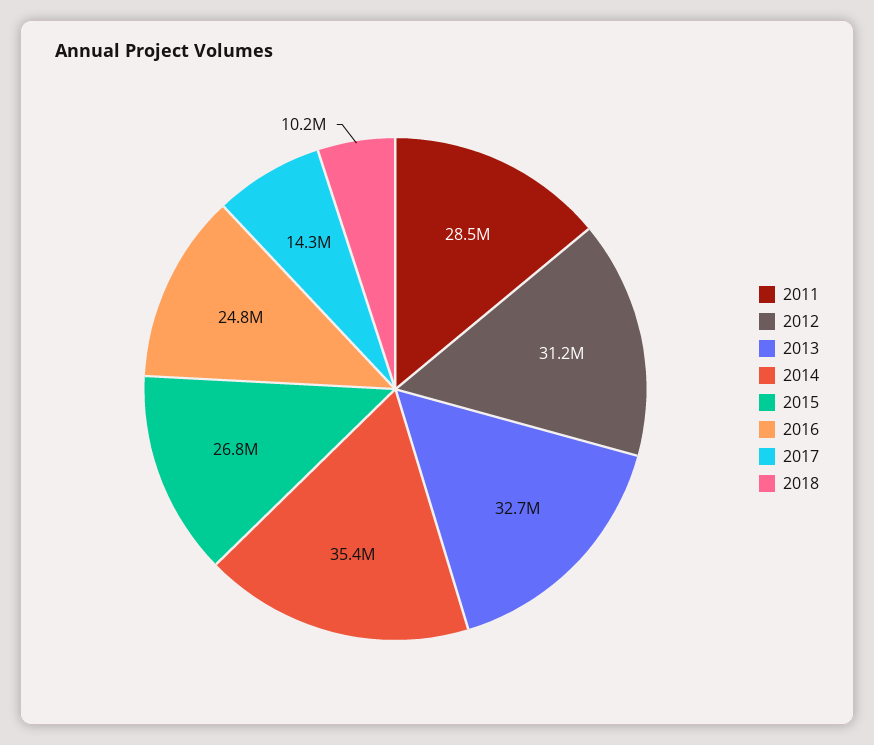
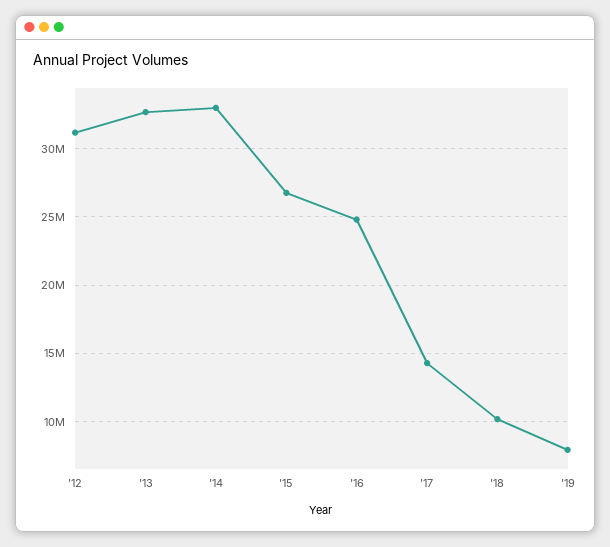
2011: 28500000 -> none
2014: 35400000 -> 33000000
'19: none -> 8000000

